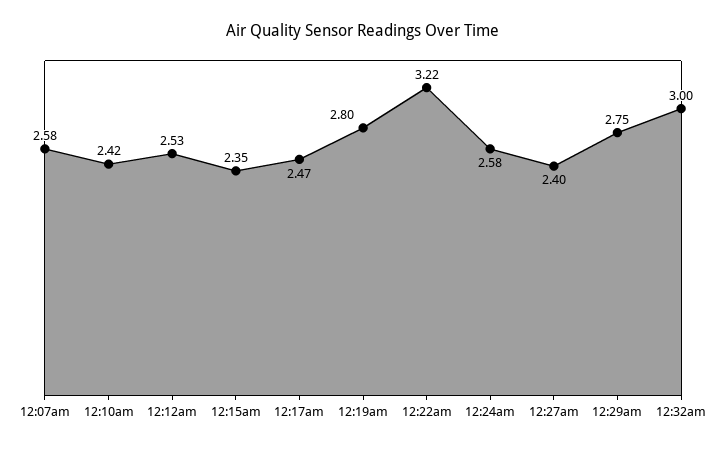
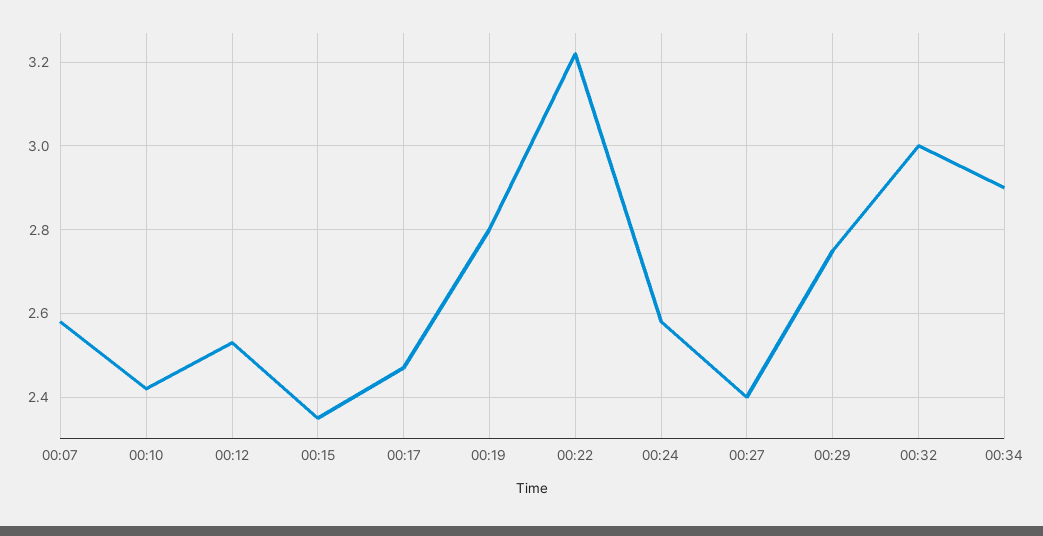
00:34: none -> 2.9

